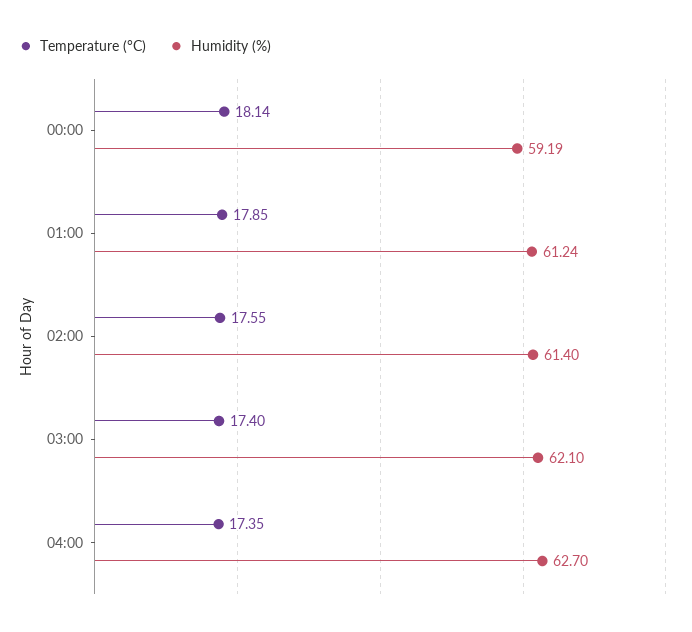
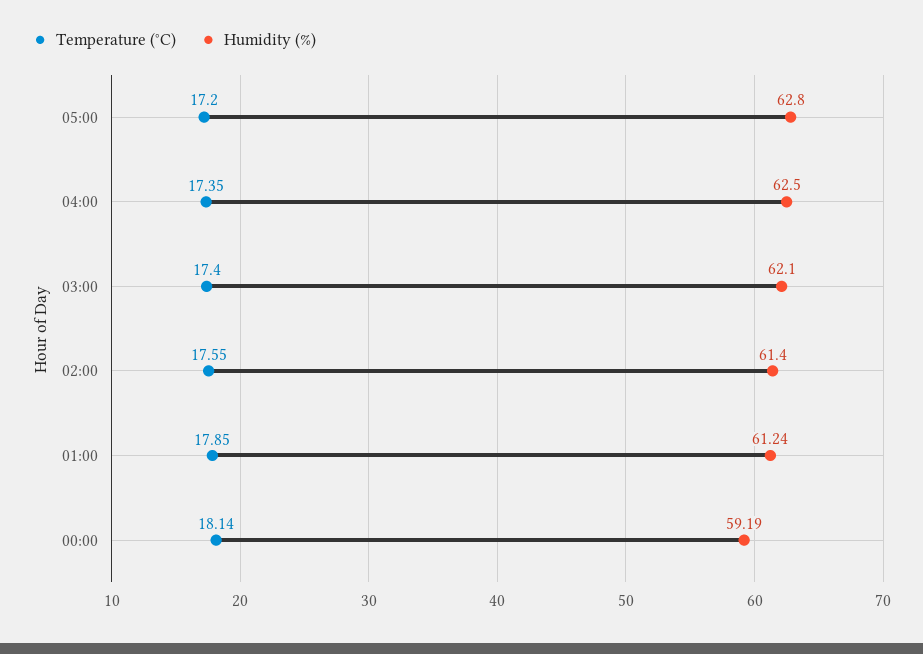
Humidity (%), 04:00: 62.7 -> 62.5
Temperature (°C), 05:00: none -> 17.2
Humidity (%), 05:00: none -> 62.8

